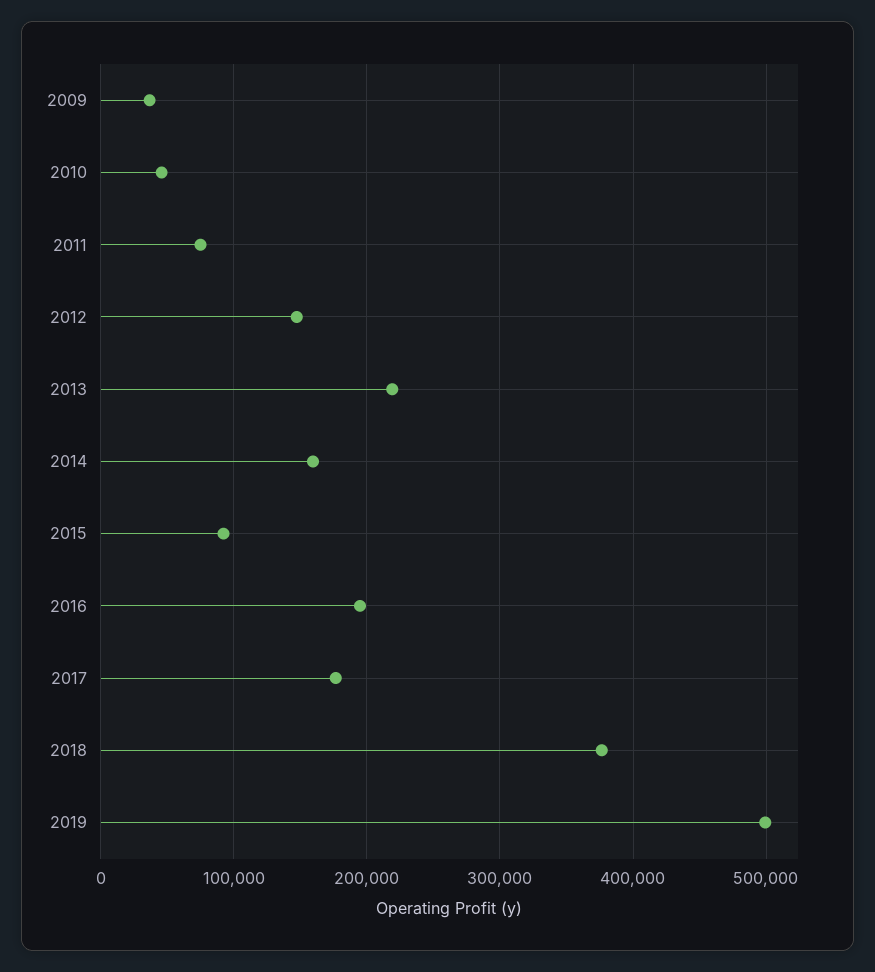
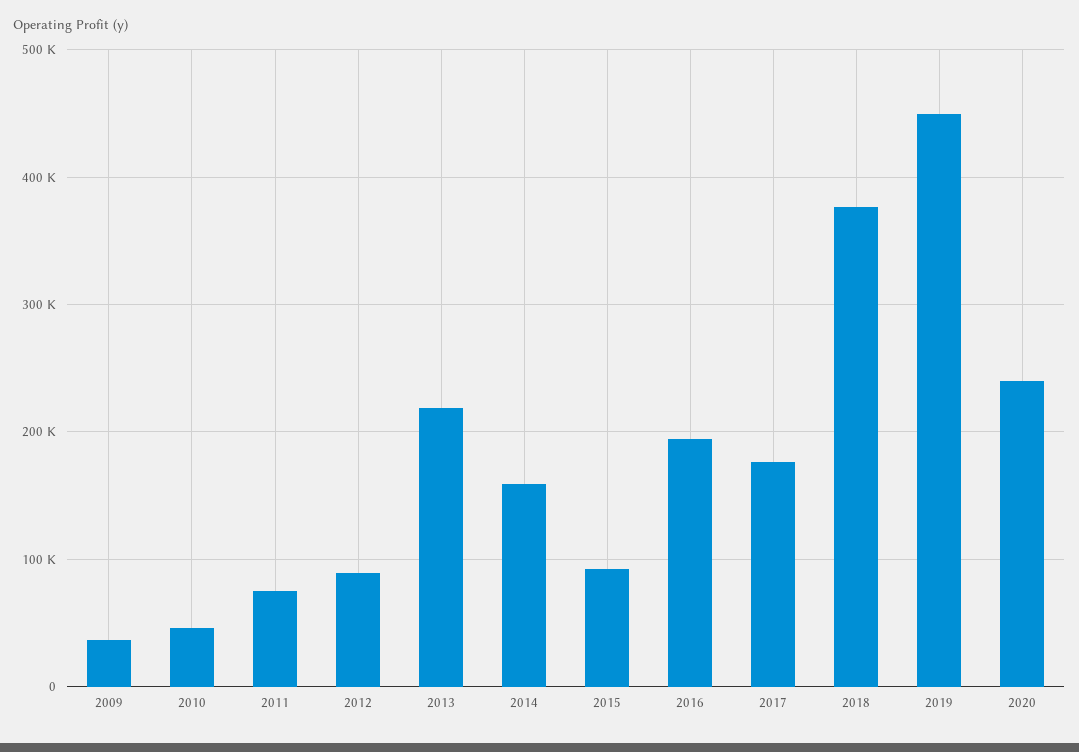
2012: 150000 -> 90000
2019: 500000 -> 450000
2020: none -> 240000

